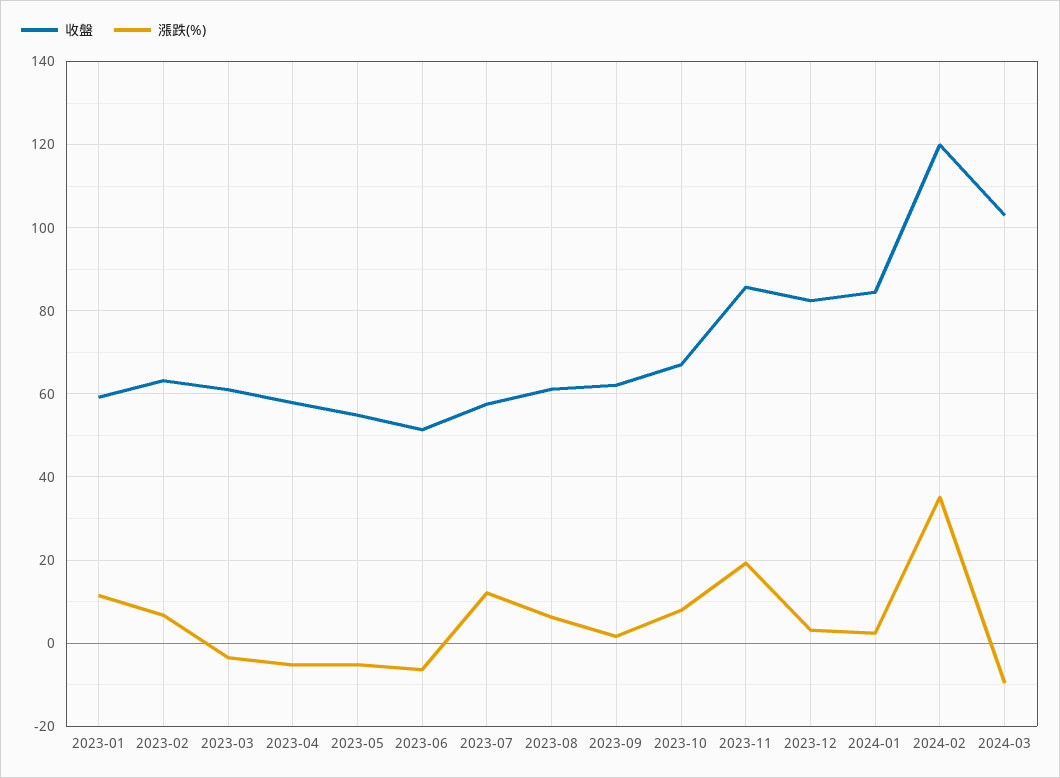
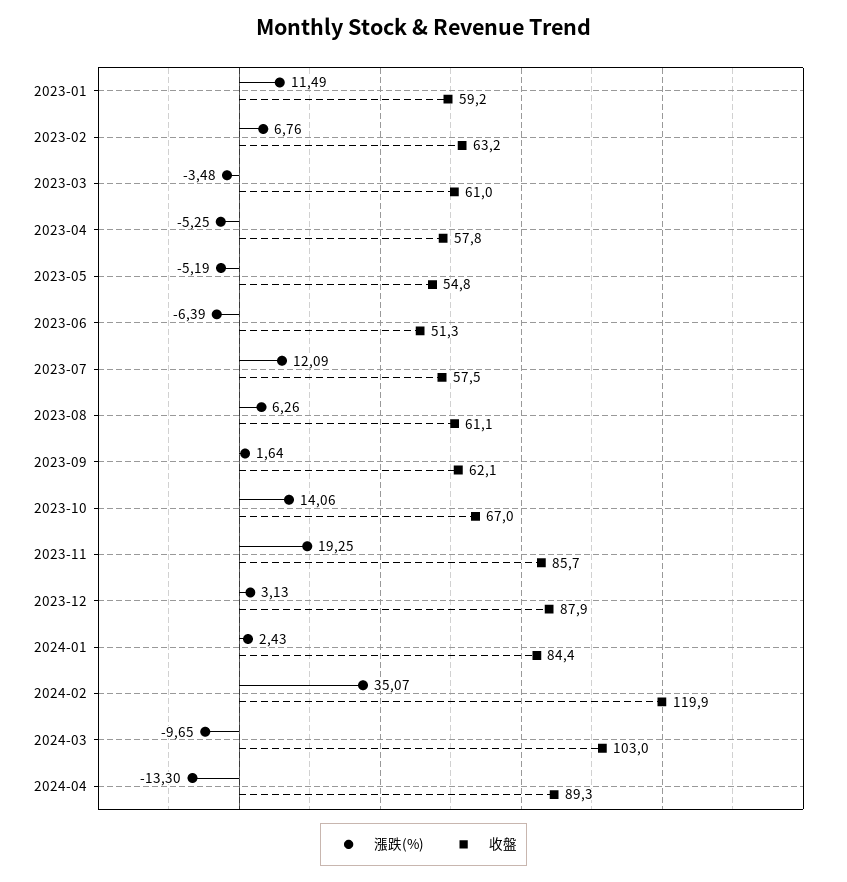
漲跌(%), 2023-10: 8 -> 14.06
收盤, 2023-12: 82 -> 87.9
漲跌(%), 2024-04: none -> -13.3
收盤, 2024-04: none -> 89.3

